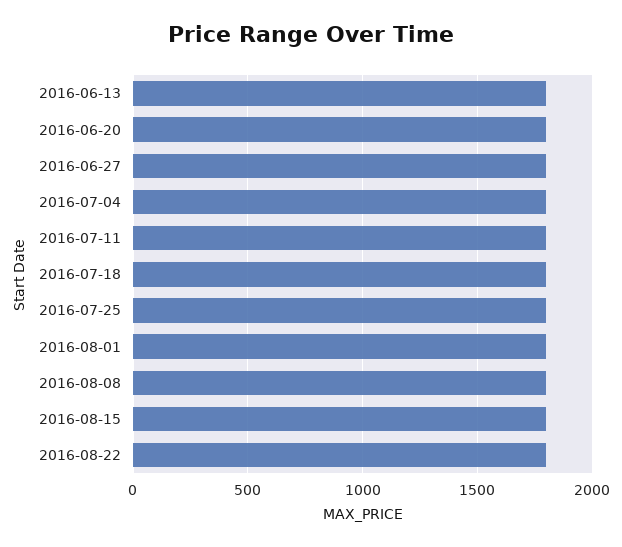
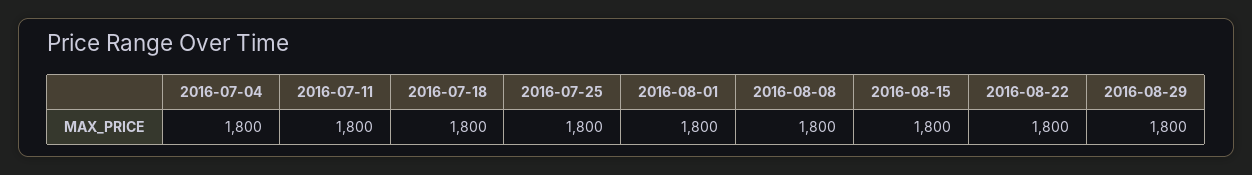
2016-06-13: 1800 -> none
2016-06-20: 1800 -> none
2016-06-27: 1800 -> none
2016-08-29: none -> 1800

